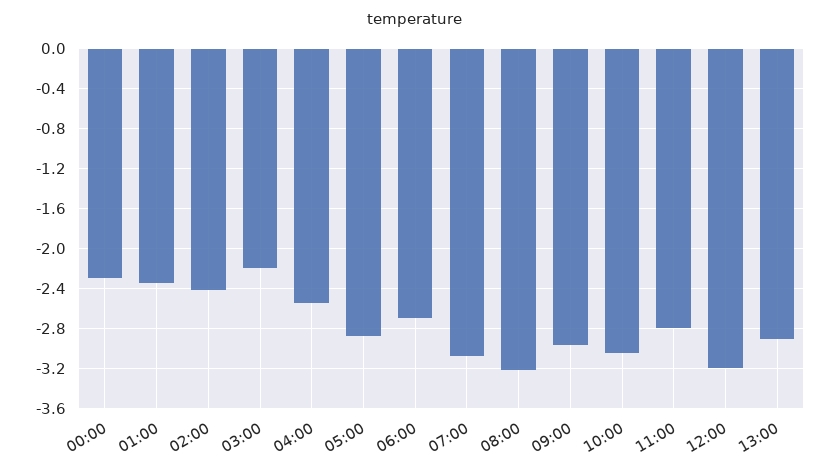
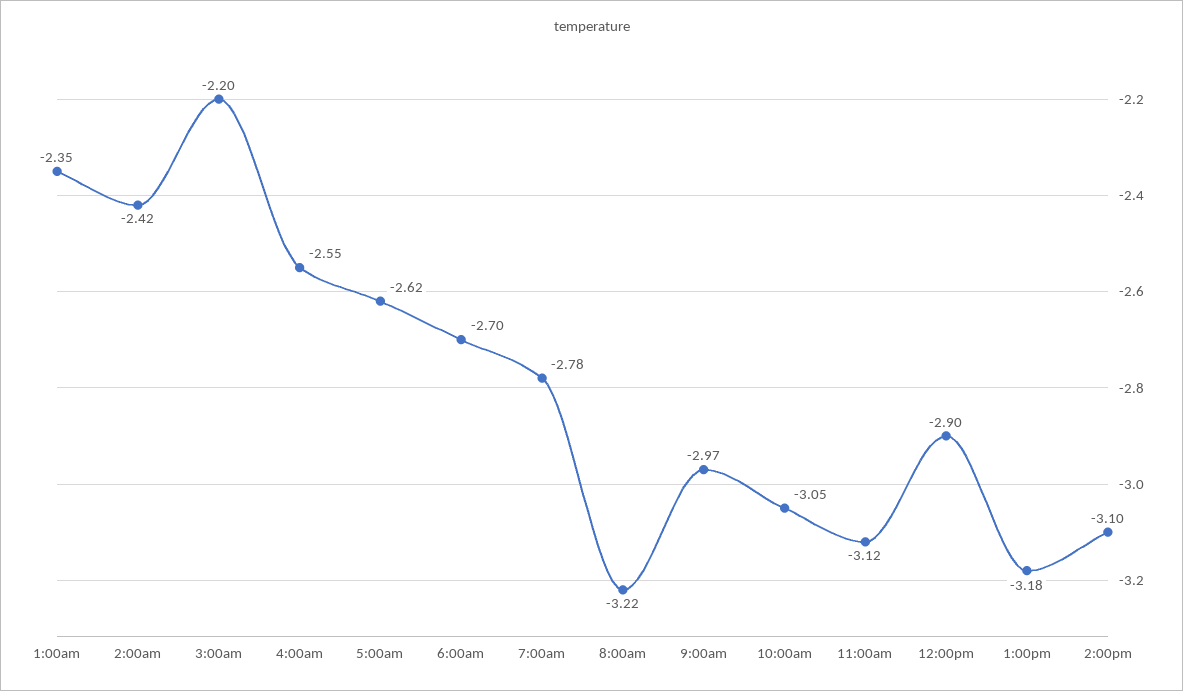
00:00: -2.3 -> none
05:00: -2.9 -> -2.62
07:00: -3.1 -> -2.78
11:00: -2.8 -> -3.12
12:00: -3.2 -> -2.9
13:00: -2.9 -> -3.18
2:00pm: none -> -3.1

